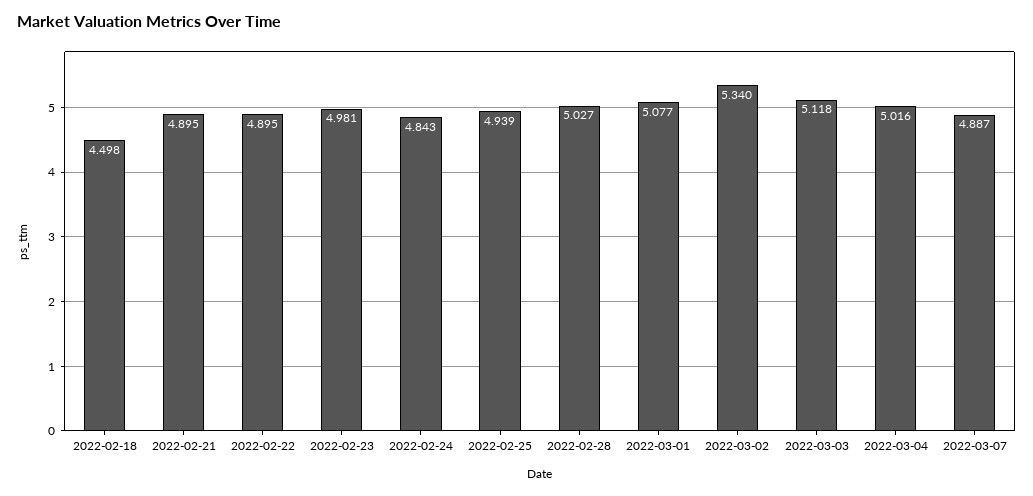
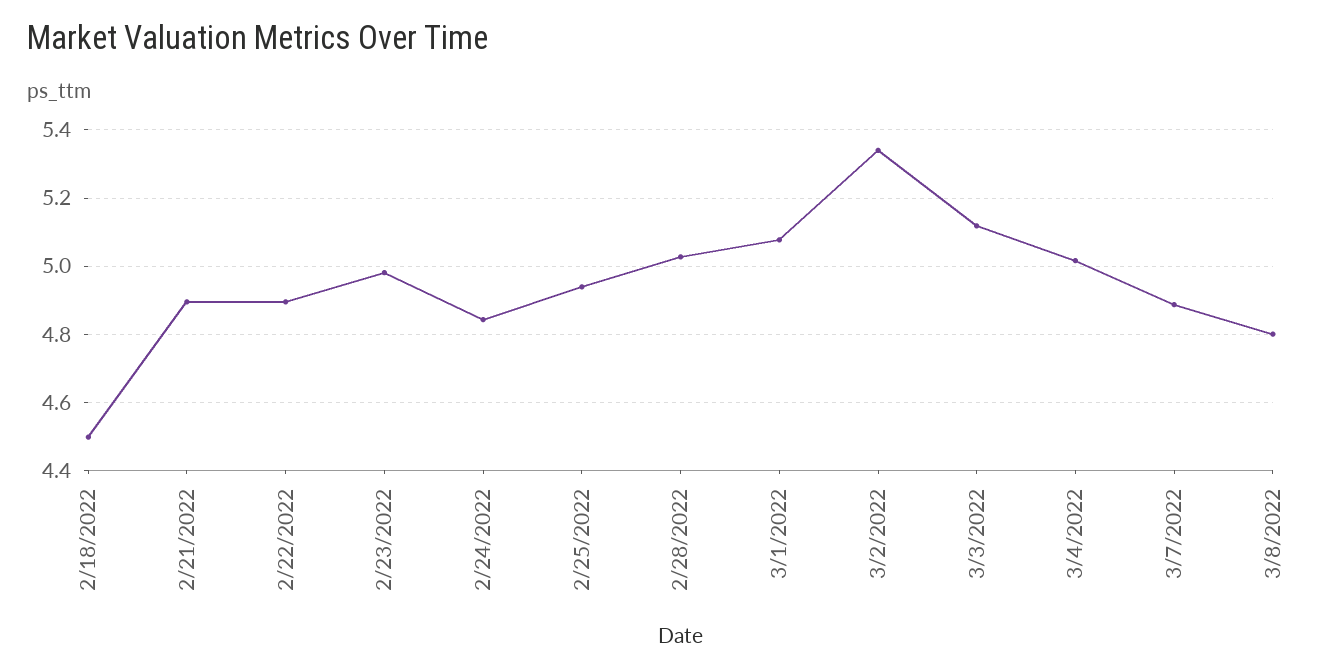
3/8/2022: none -> 4.8

